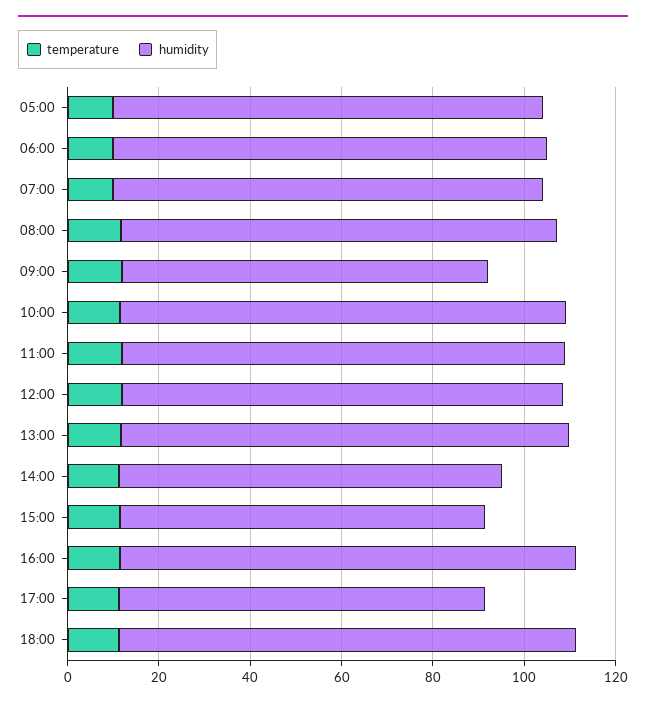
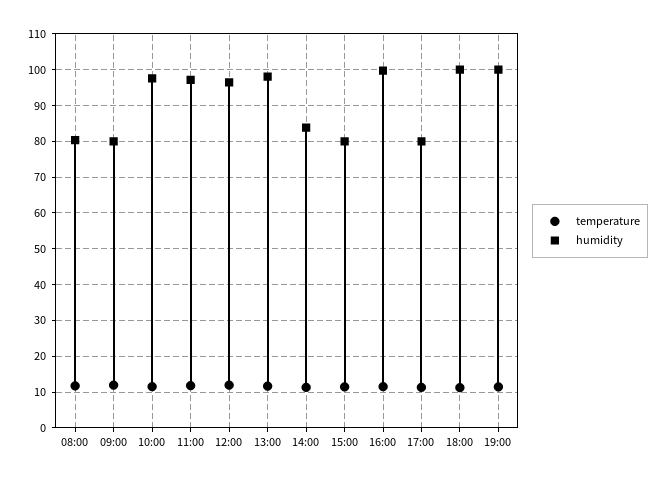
temperature, 05:00: 10 -> none
humidity, 05:00: 95 -> none
temperature, 06:00: 10 -> none
humidity, 06:00: 95 -> none
temperature, 07:00: 10 -> none
humidity, 07:00: 95 -> none
humidity, 08:00: 95 -> 80
temperature, 19:00: none -> 12
humidity, 19:00: none -> 100

